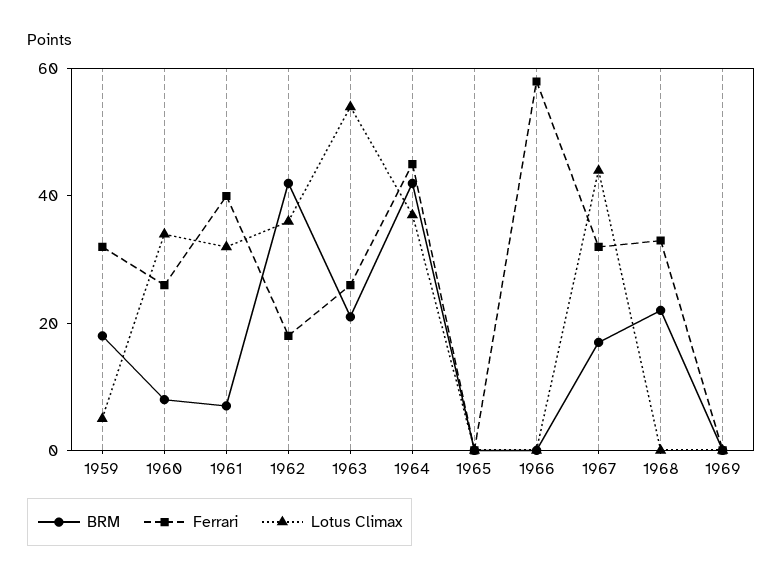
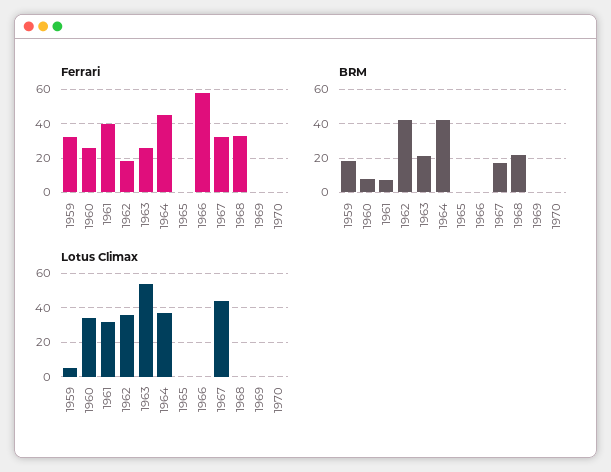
Ferrari, 1970: none -> 0
BRM, 1970: none -> 0
Lotus Climax, 1970: none -> 0

